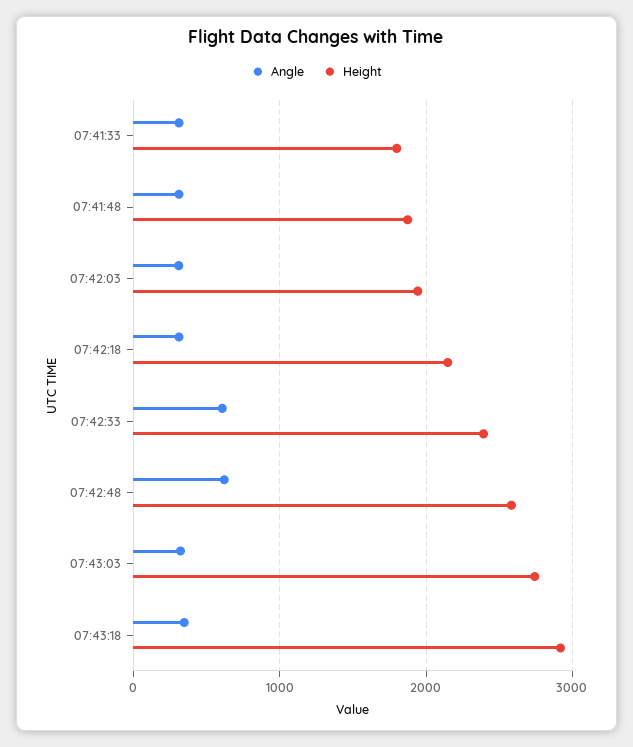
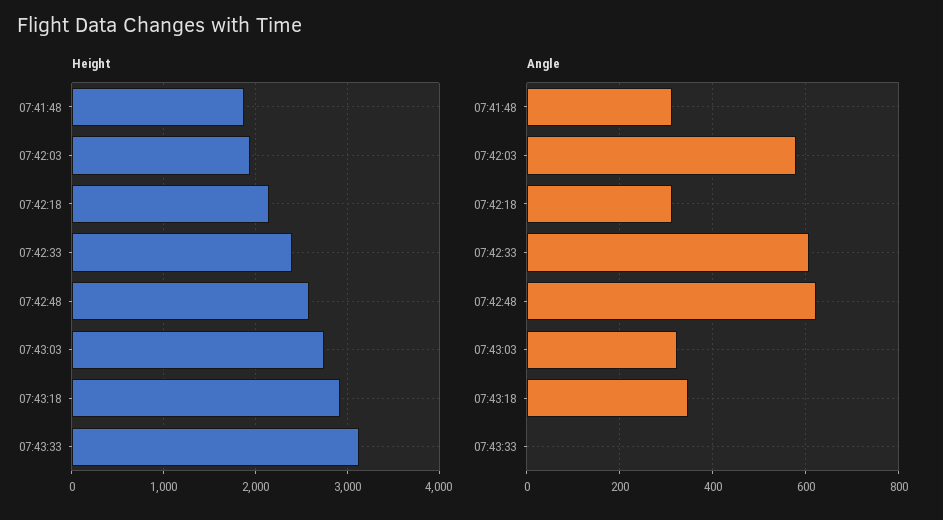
Angle, 07:41:33: 300 -> none
Height, 07:41:33: 1800 -> none
Angle, 07:42:03: 300 -> 580
Height, 07:43:33: none -> 3100
Angle, 07:43:33: none -> 0

